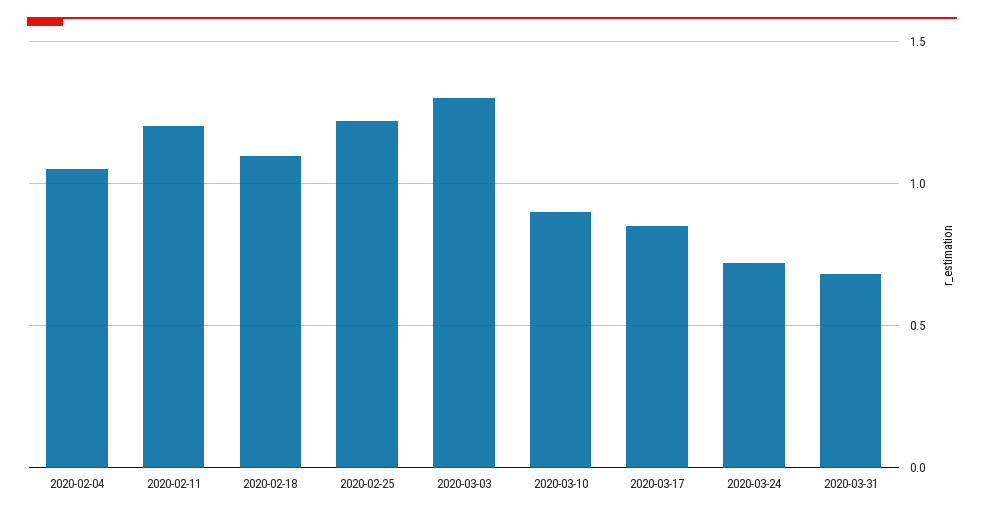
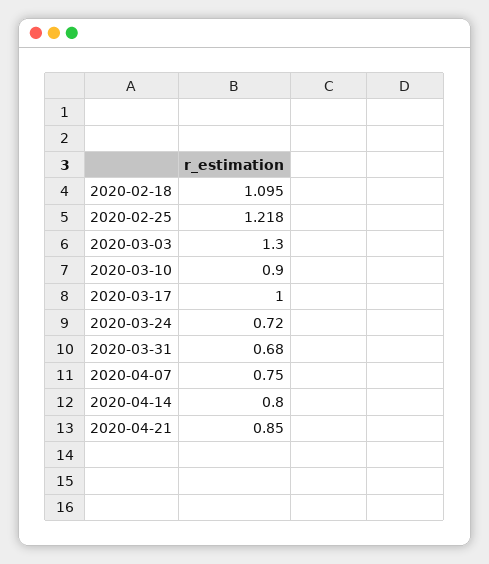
2020-02-04: 1.05 -> none
2020-02-11: 1.2 -> none
2020-03-17: 0.85 -> 1
2020-04-07: none -> 0.75
2020-04-14: none -> 0.8
2020-04-21: none -> 0.85

